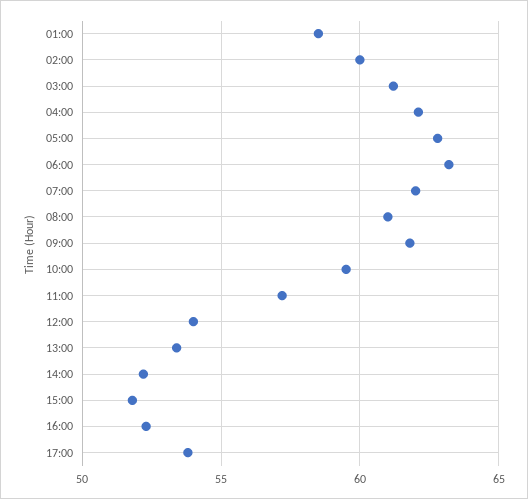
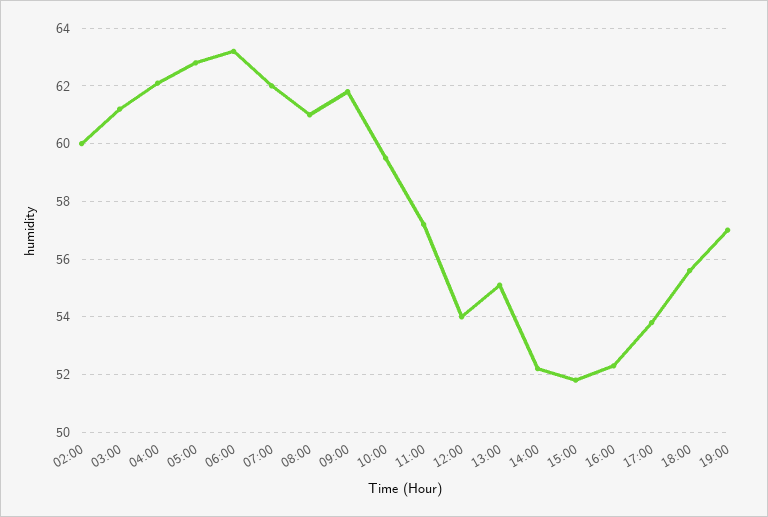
01:00: 58.5 -> none
13:00: 53.5 -> 55
18:00: none -> 55.5
19:00: none -> 57

